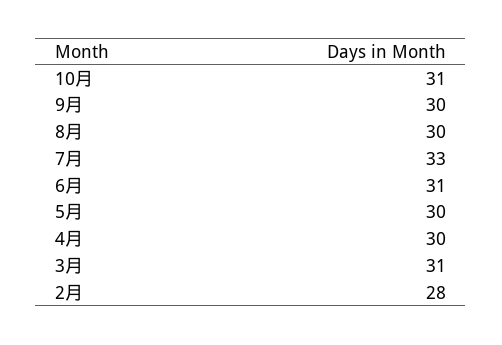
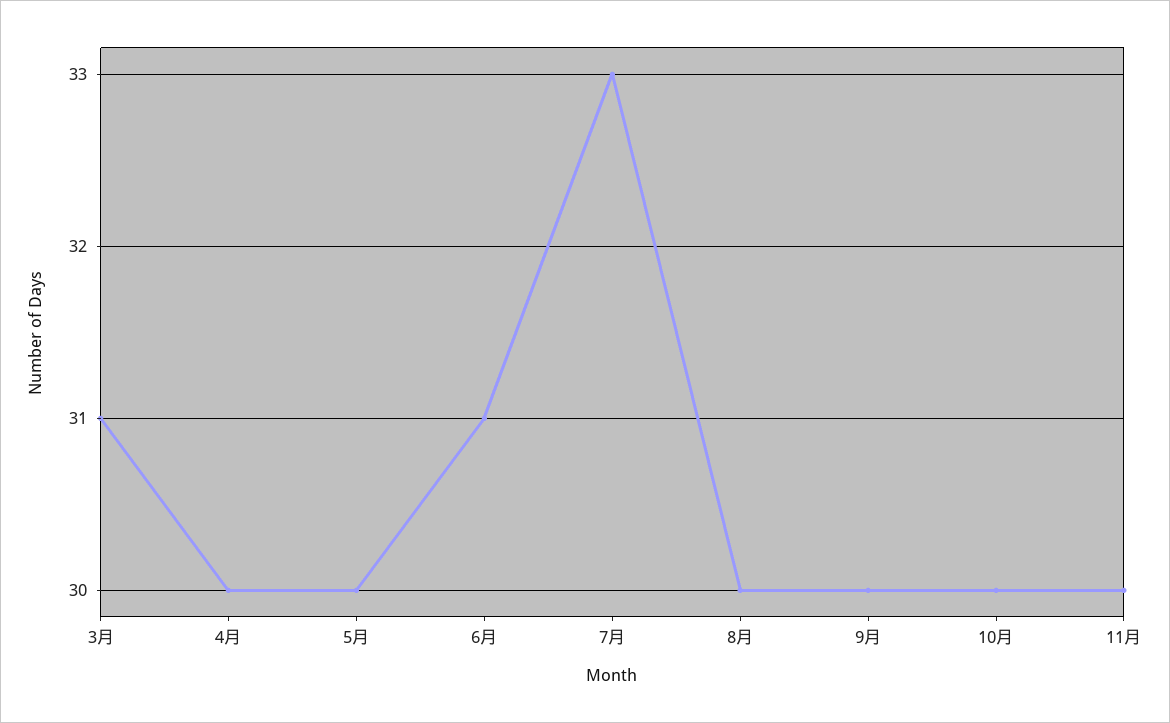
10月: 31 -> 30
2月: 28 -> none
11月: none -> 30

